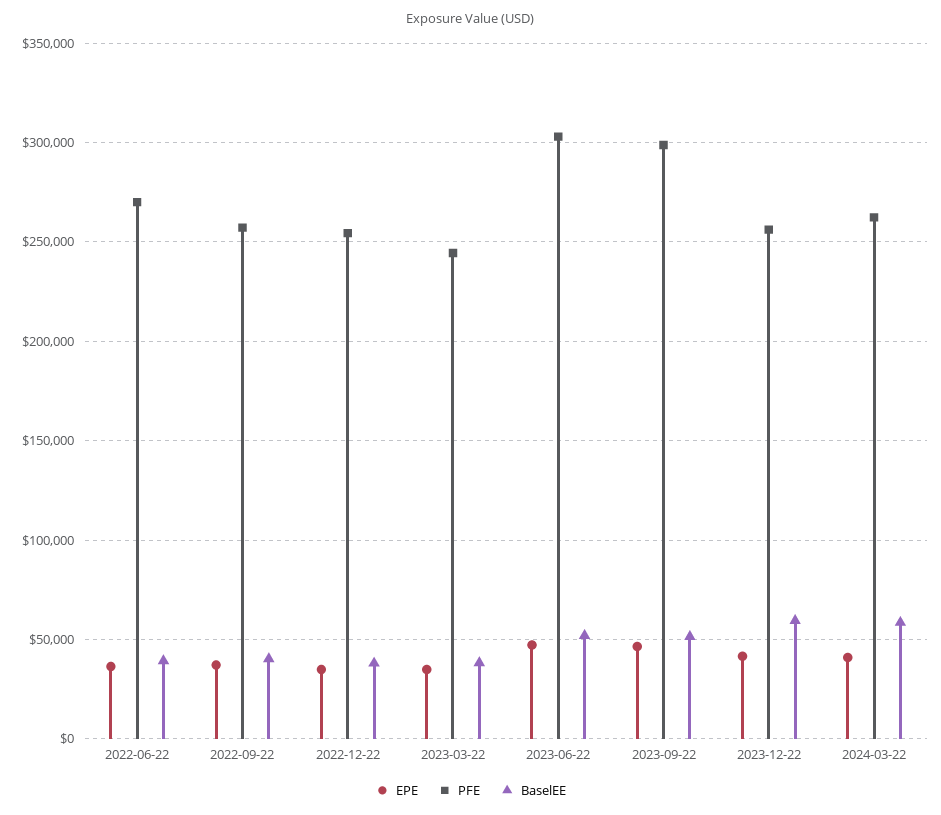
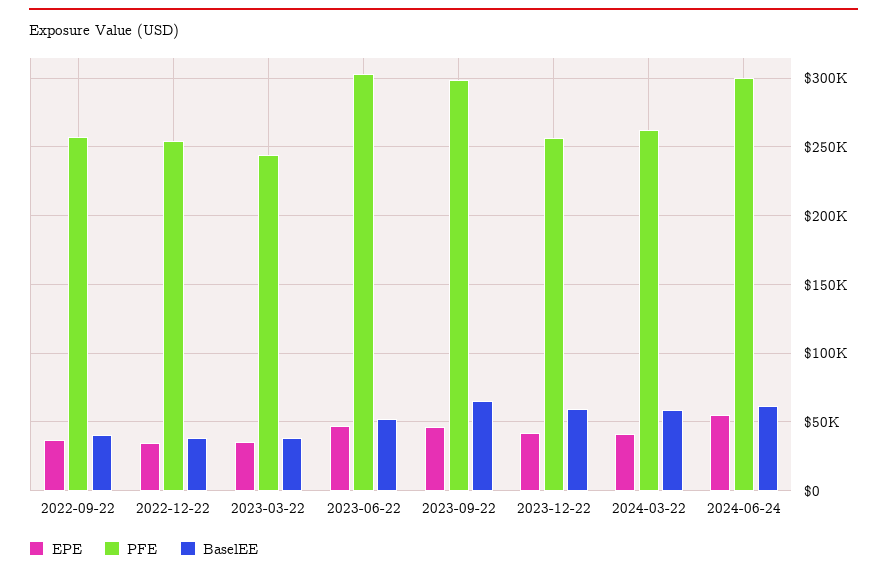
EPE, 2022-06-22: 35000 -> none
PFE, 2022-06-22: 270000 -> none
BaselEE, 2022-06-22: 40000 -> none
BaselEE, 2023-09-22: 50000 -> 65000
EPE, 2024-06-24: none -> 55000
PFE, 2024-06-24: none -> 300000
BaselEE, 2024-06-24: none -> 60000

